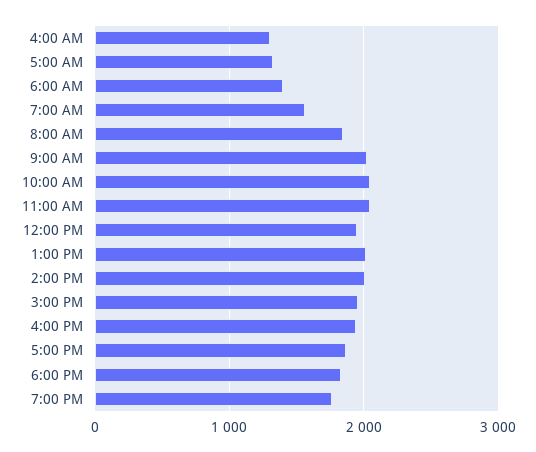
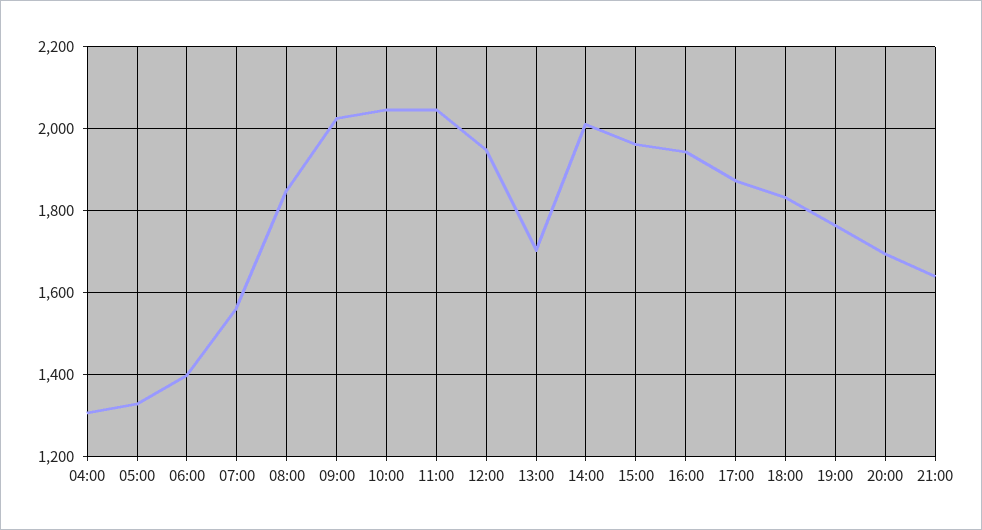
1:00 PM: 2000 -> 1700
20:00: none -> 1700
21:00: none -> 1640

